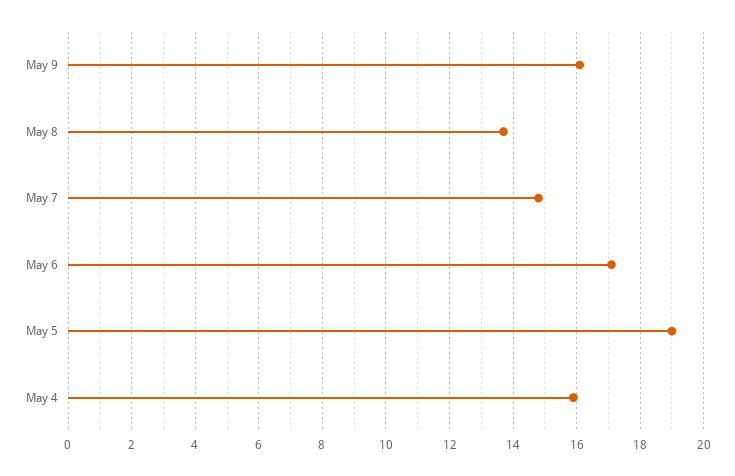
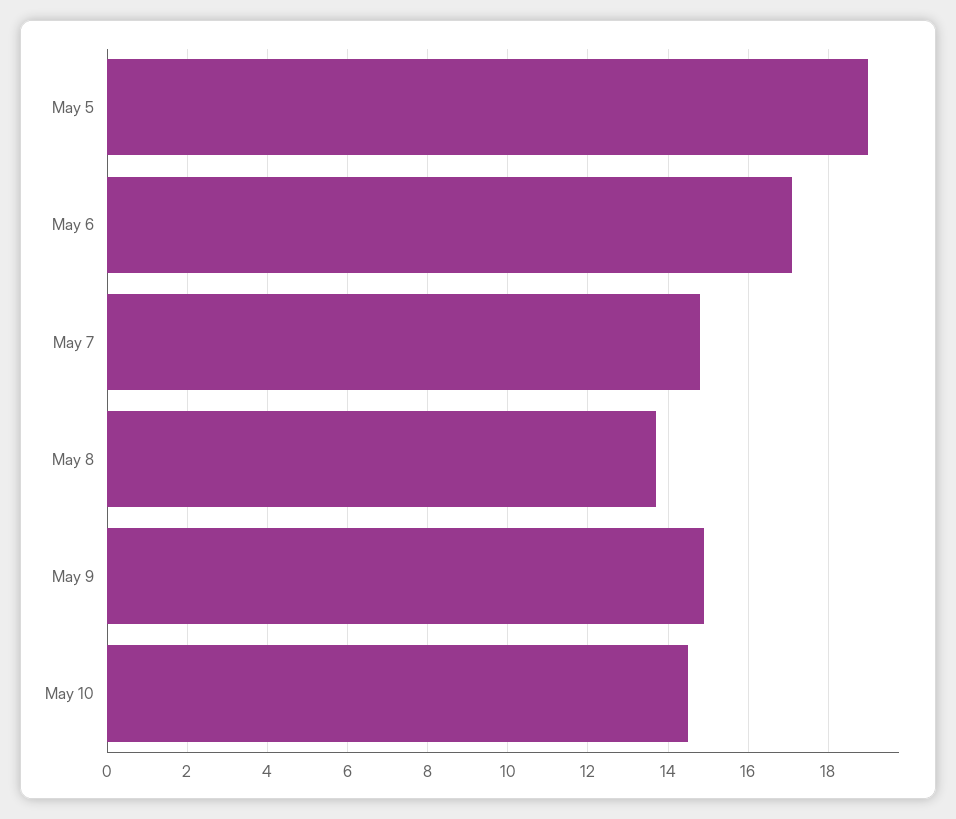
May 9: 16 -> 15
May 4: 16 -> none
May 10: none -> 14.5

